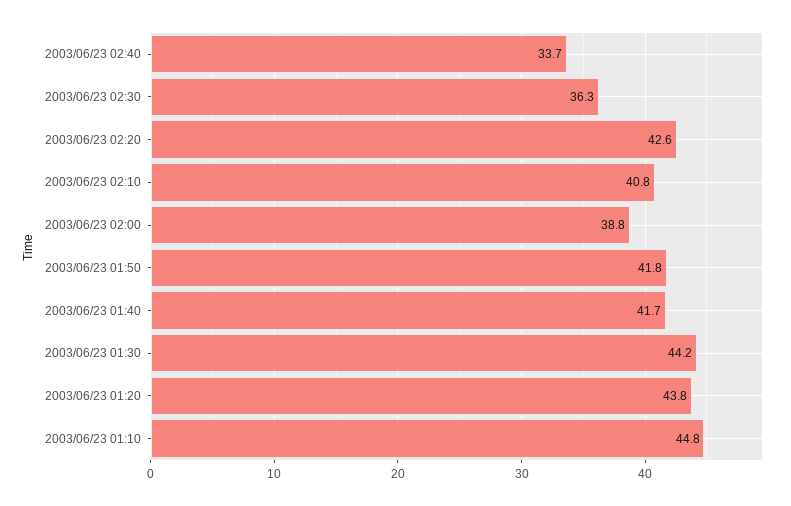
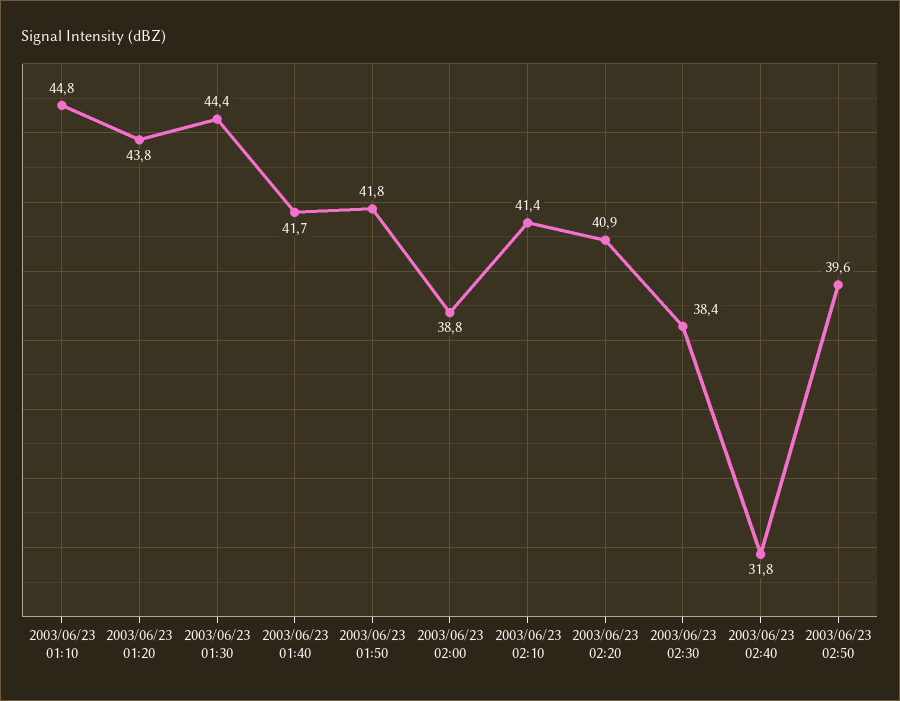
2003/06/23 02:40: 33.7 -> 31.8
2003/06/23 02:30: 36.3 -> 38.4
2003/06/23 02:20: 42.6 -> 40.9
2003/06/23 02:10: 40.8 -> 41.4
2003/06/23 01:30: 44.2 -> 44.4
2003/06/23 02:50: none -> 39.6

